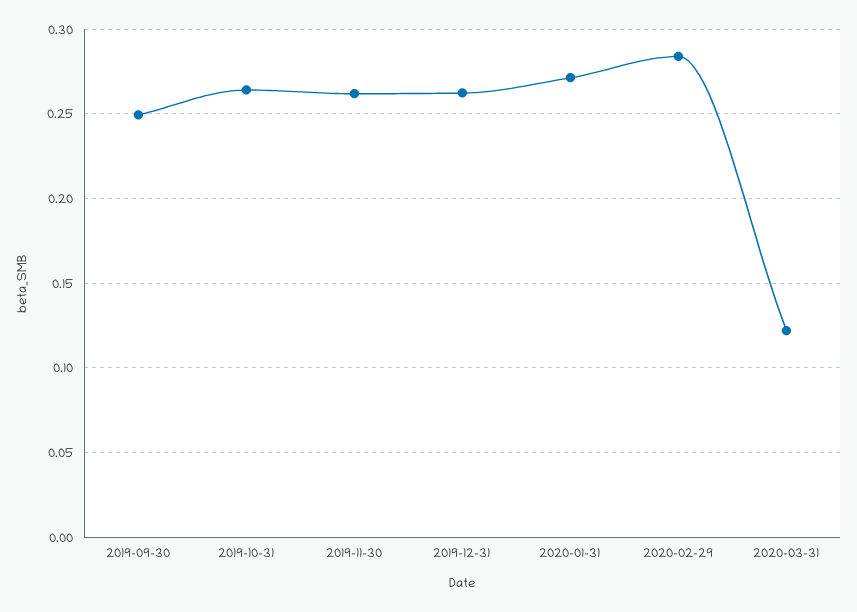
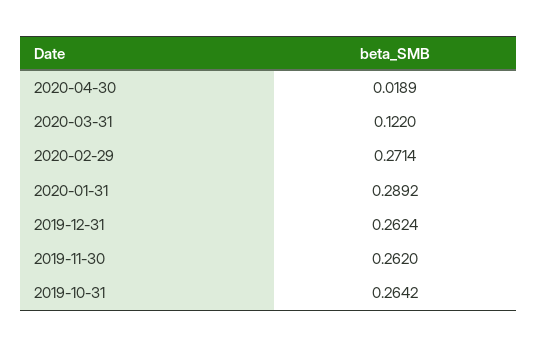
2019-09-30: 0.25 -> none
2020-01-31: 0.27 -> 0.2892
2020-02-29: 0.285 -> 0.2714
2020-04-30: none -> 0.0189

